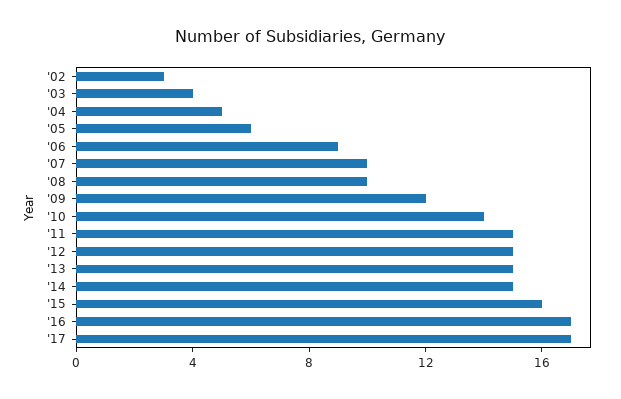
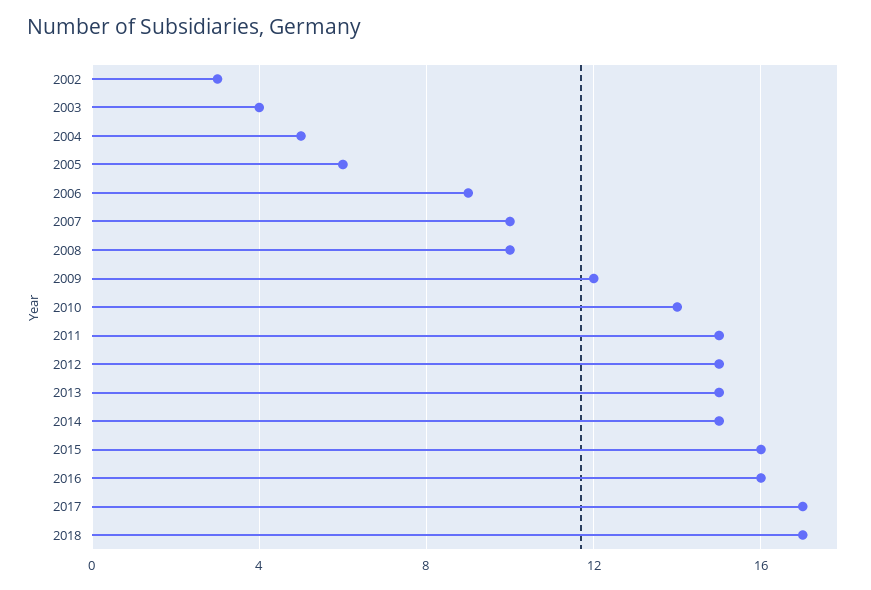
'16: 17 -> 16
2018: none -> 17

